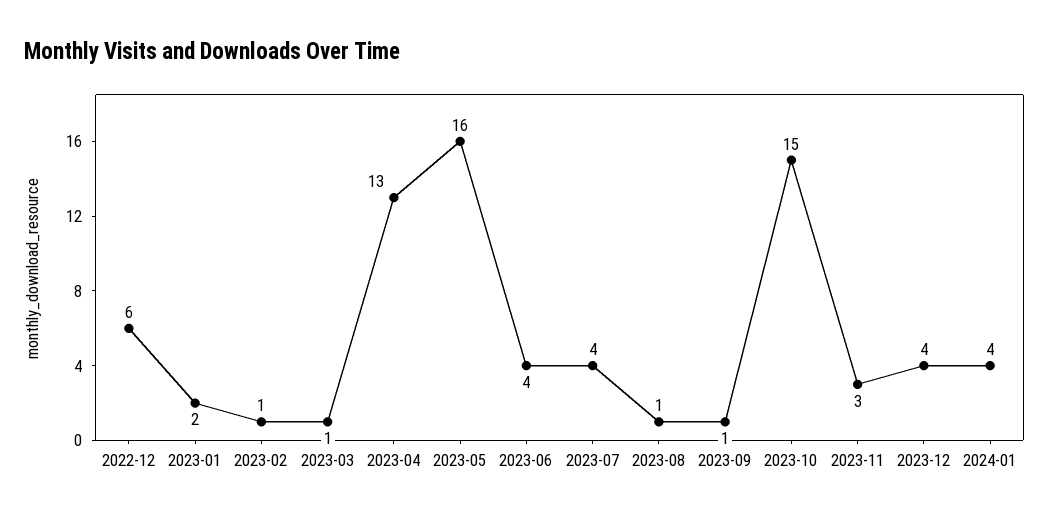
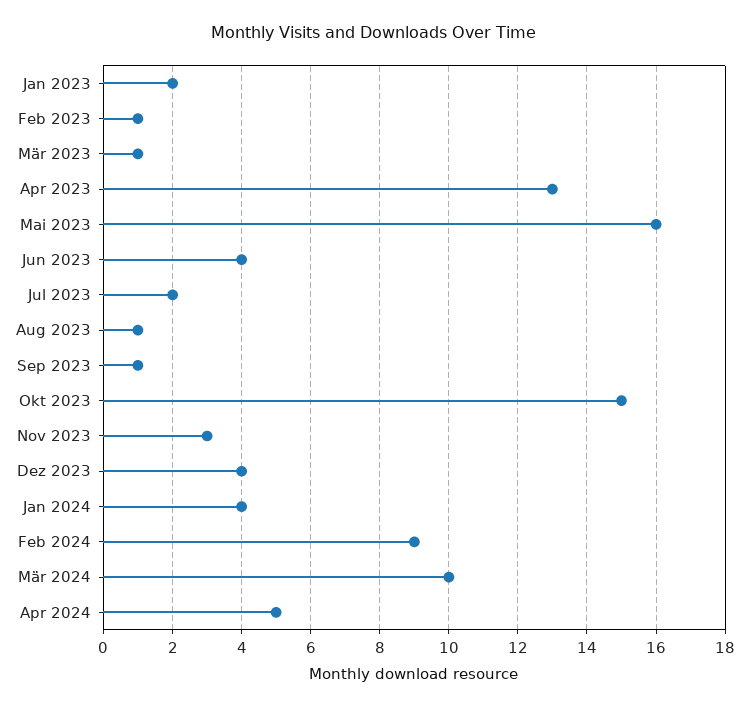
2022-12: 6 -> none
2023-07: 4 -> 2
Feb 2024: none -> 9
Mär 2024: none -> 10
Apr 2024: none -> 5

